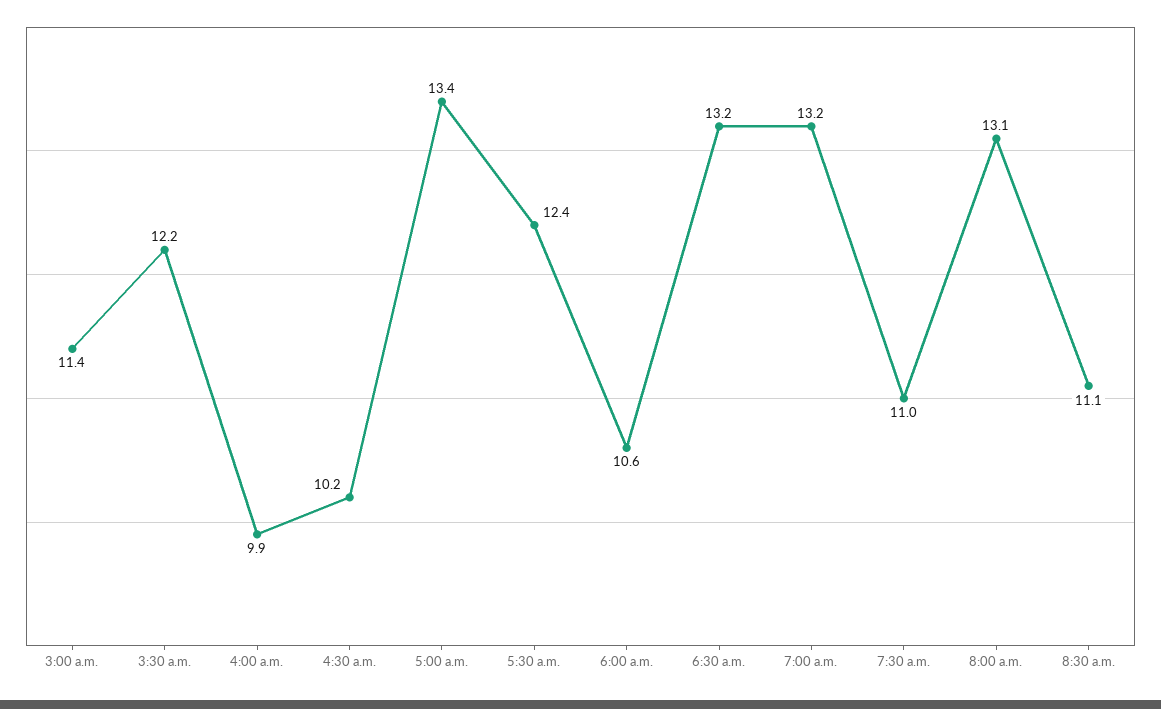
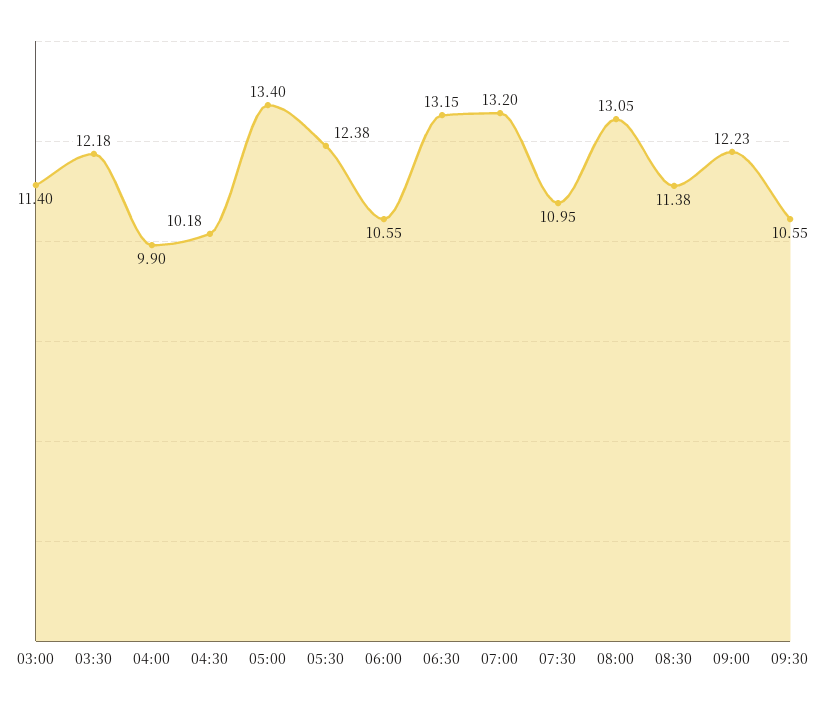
8:30 a.m.: 11.1 -> 11.38
09:00: none -> 12.23
09:30: none -> 10.55

